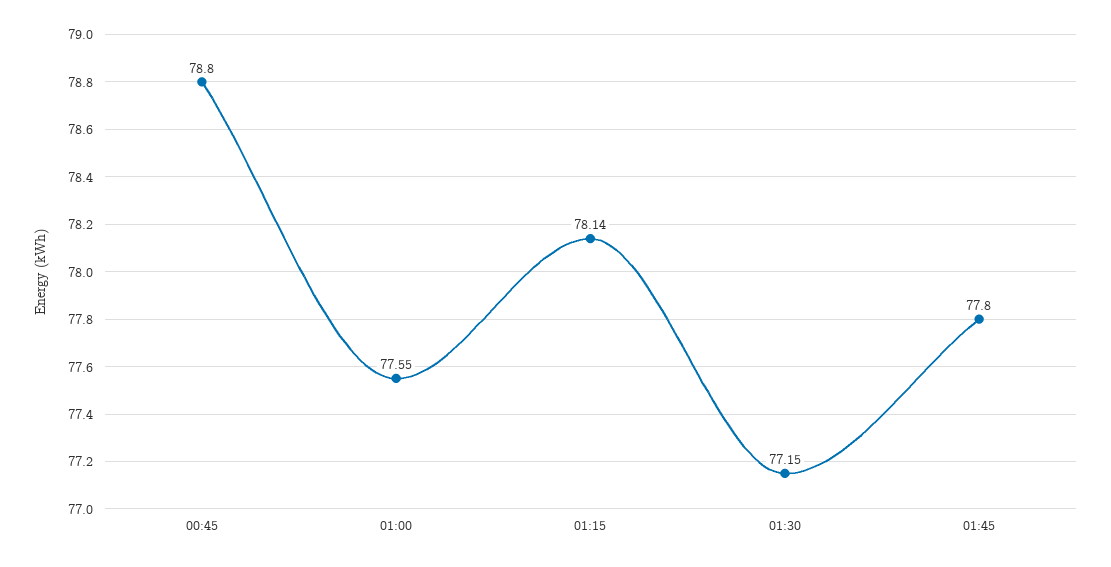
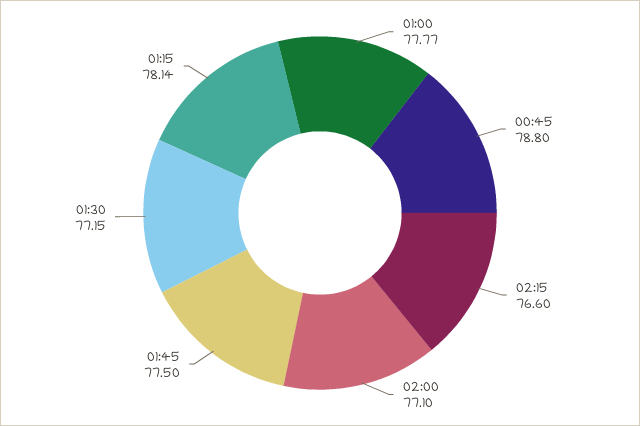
01:00: 77.55 -> 77.77
01:45: 77.8 -> 77.5
02:15: none -> 76.6
02:00: none -> 77.1

